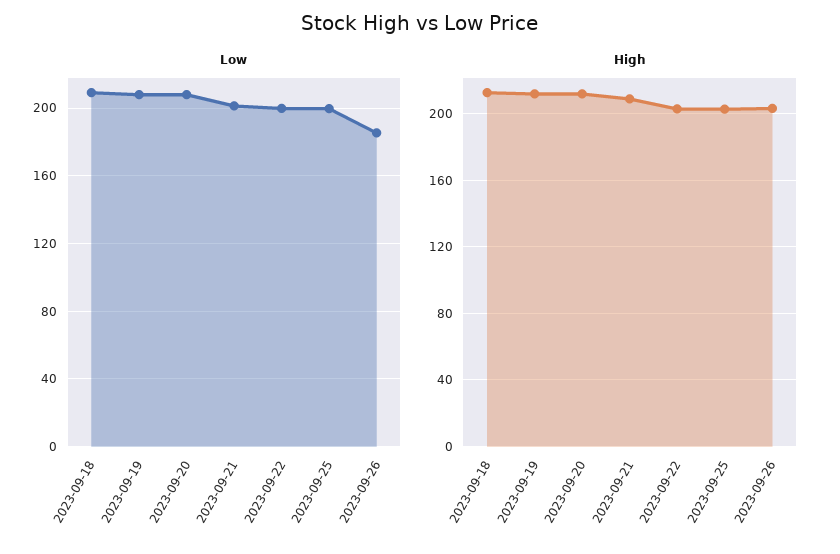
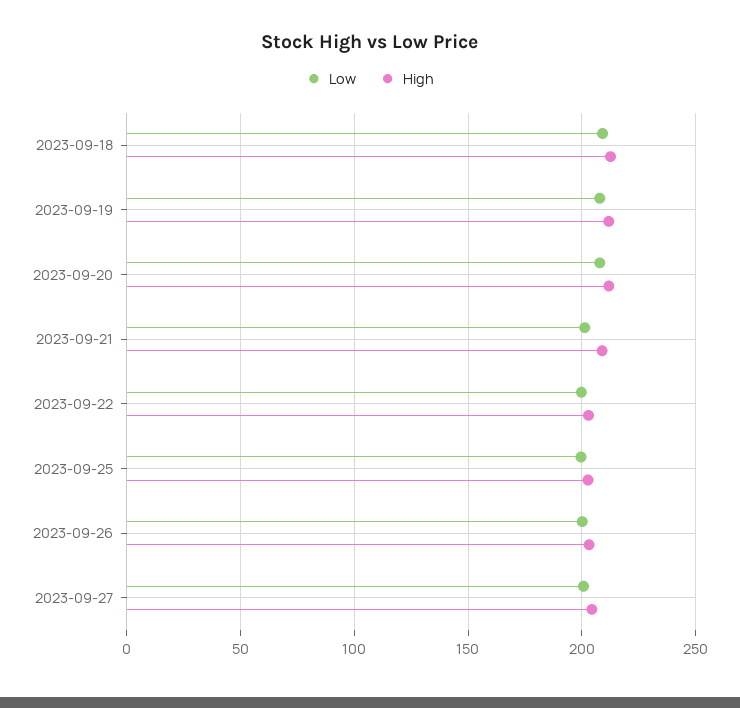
Low, 2023-09-26: 185 -> 200
Low, 2023-09-27: none -> 200
High, 2023-09-27: none -> 205

